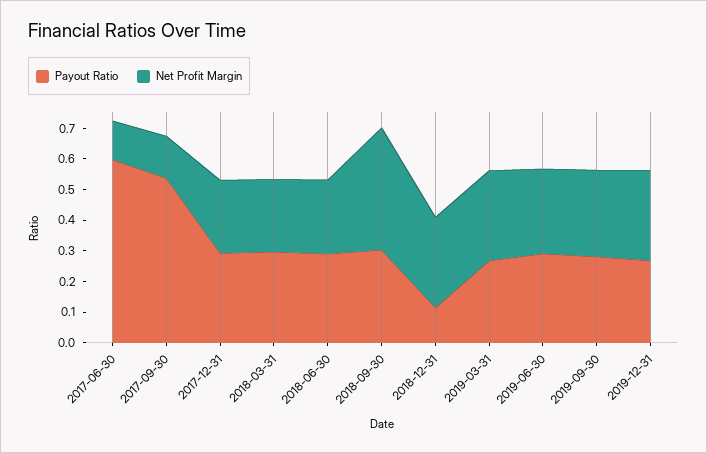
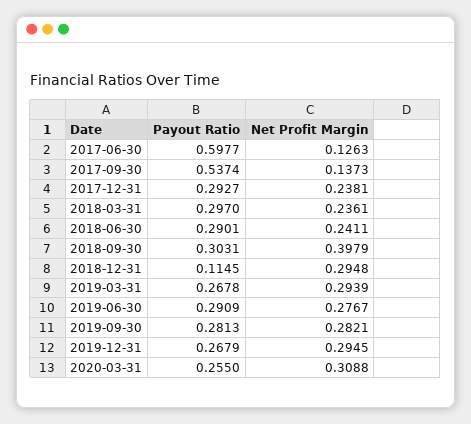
Payout Ratio, 2020-03-31: none -> 0.255
Net Profit Margin, 2020-03-31: none -> 0.3088

